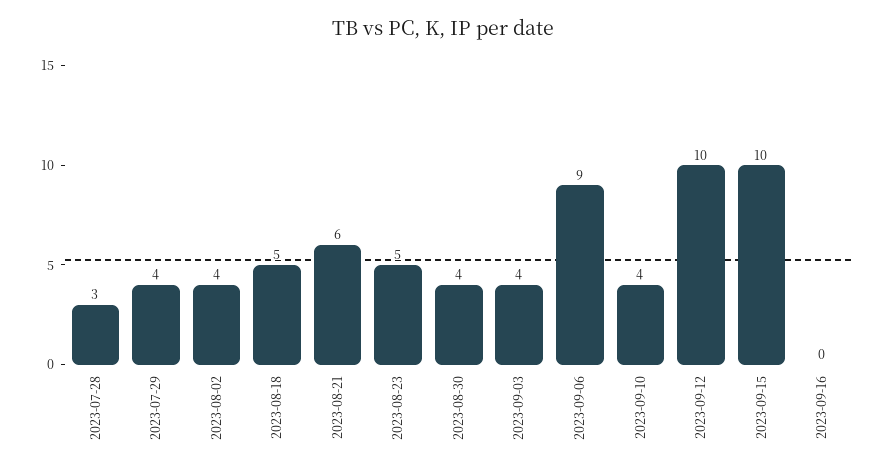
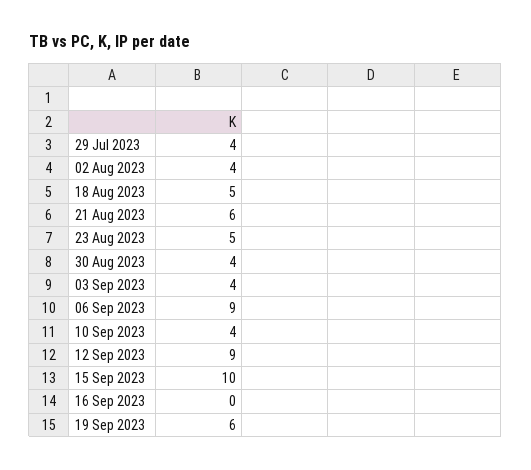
2023-07-28: 3 -> none
2023-09-12: 10 -> 9
19 Sep 2023: none -> 6

